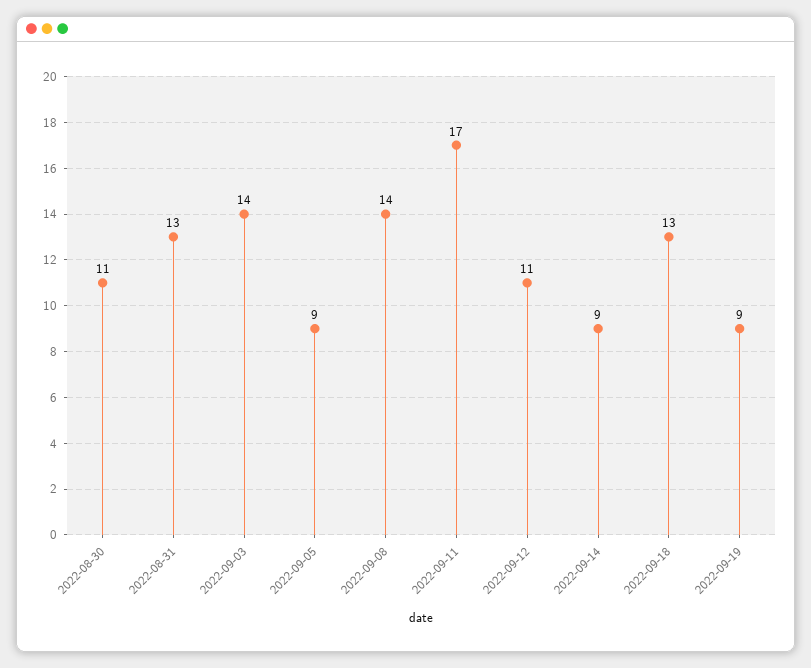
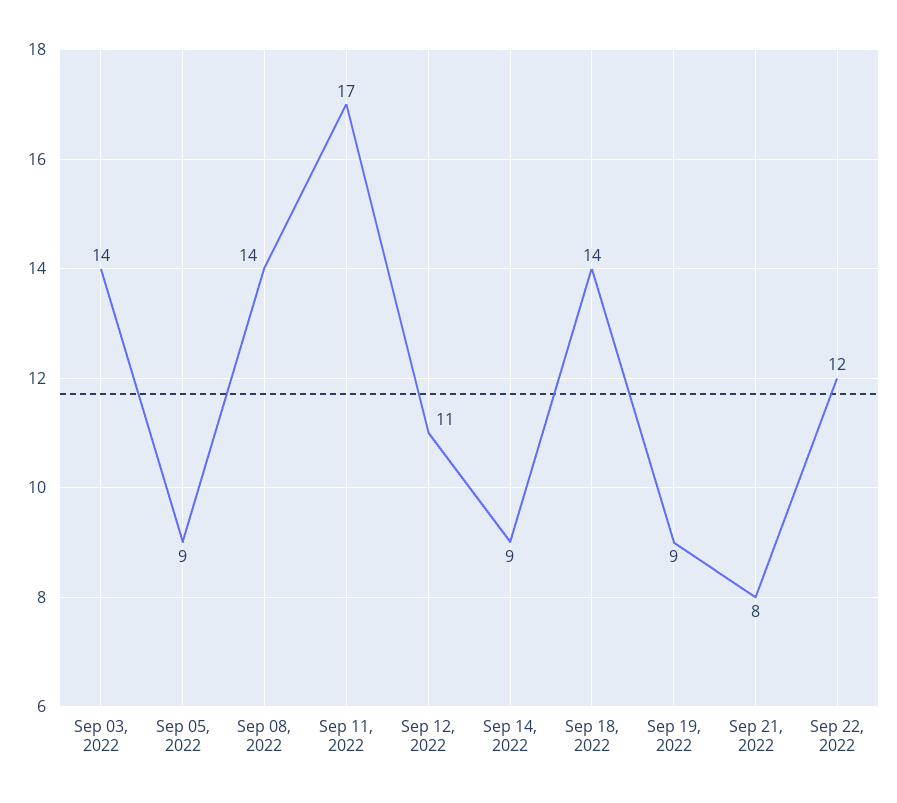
2022-08-30: 11 -> none
2022-08-31: 13 -> none
2022-09-18: 13 -> 14
Sep 21, 2022: none -> 8
Sep 22, 2022: none -> 12

